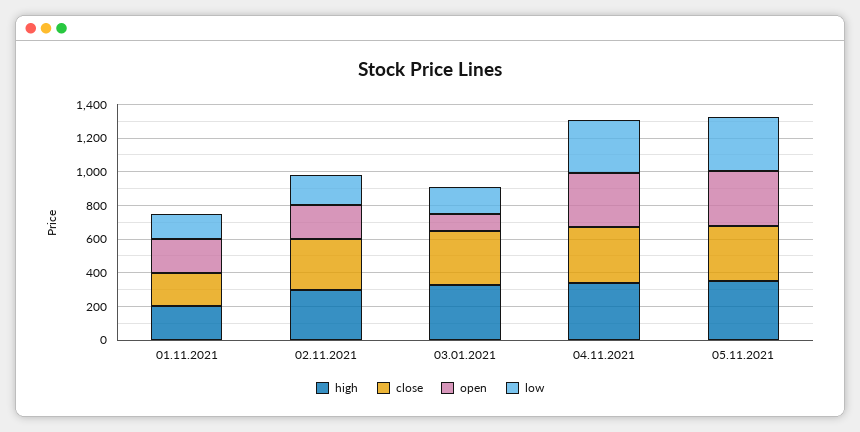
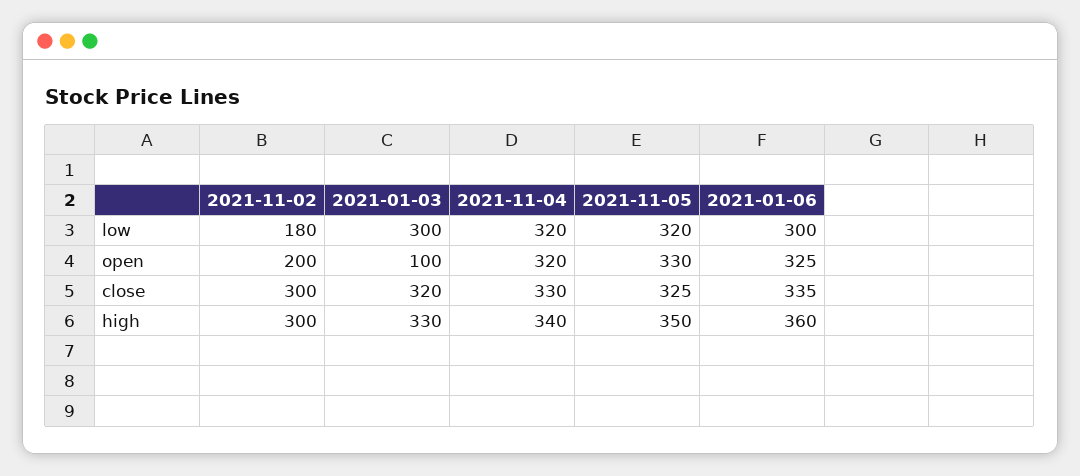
high, 01.11.2021: 200 -> none
close, 01.11.2021: 200 -> none
open, 01.11.2021: 200 -> none
low, 01.11.2021: 150 -> none
low, 03.01.2021: 150 -> 300
low, 2021-01-06: none -> 300
open, 2021-01-06: none -> 325
close, 2021-01-06: none -> 335
high, 2021-01-06: none -> 360

